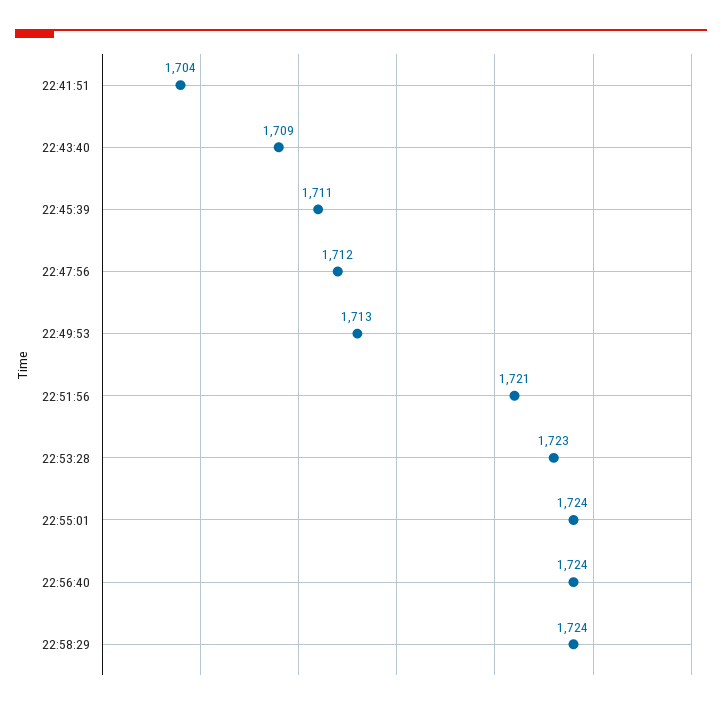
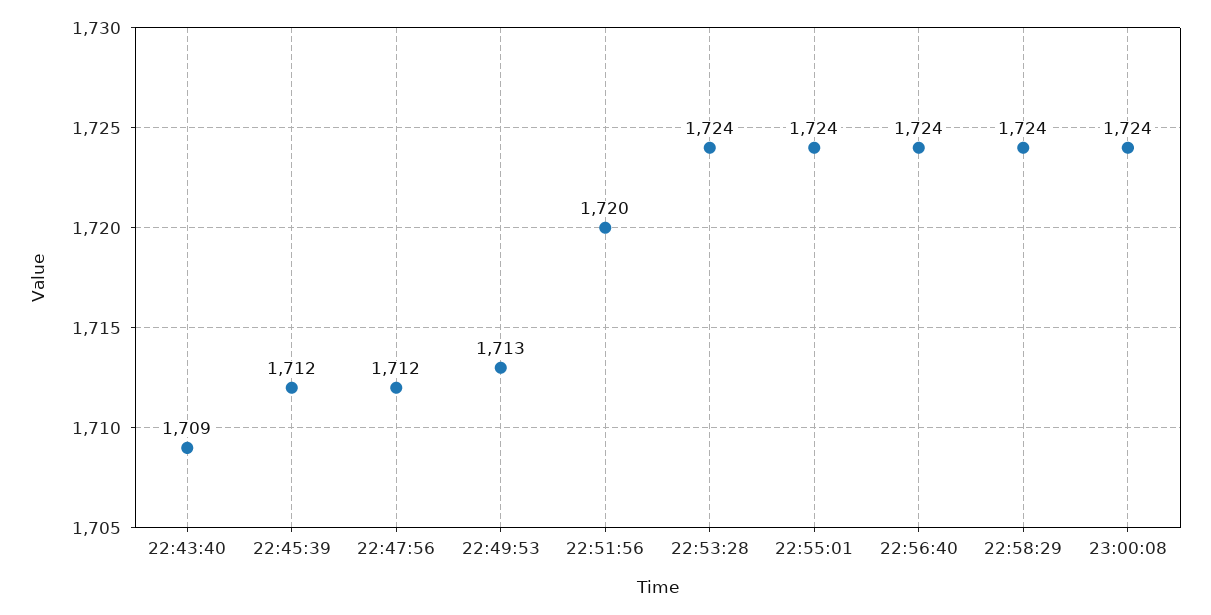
22:41:51: 1704 -> none
22:45:39: 1711 -> 1712
22:51:56: 1721 -> 1720
22:53:28: 1723 -> 1724
23:00:08: none -> 1724

